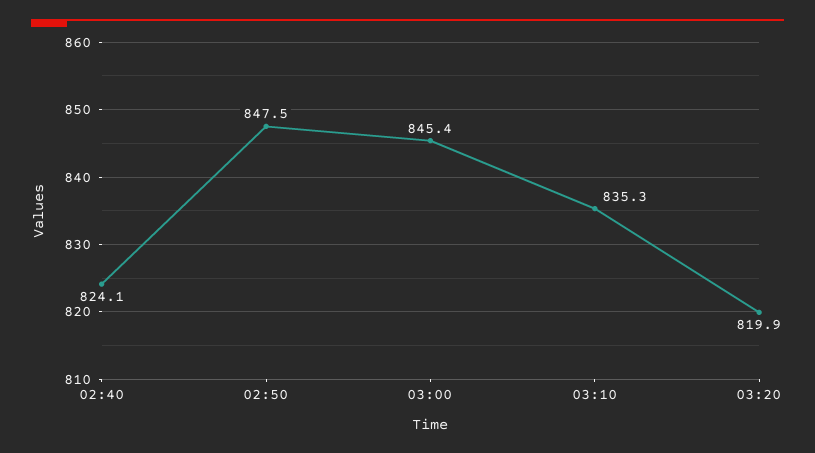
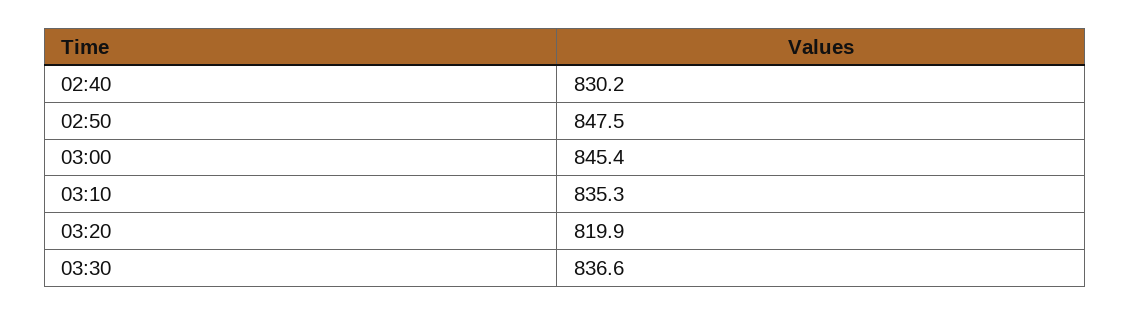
02:40: 824.1 -> 830.2
03:30: none -> 836.6

